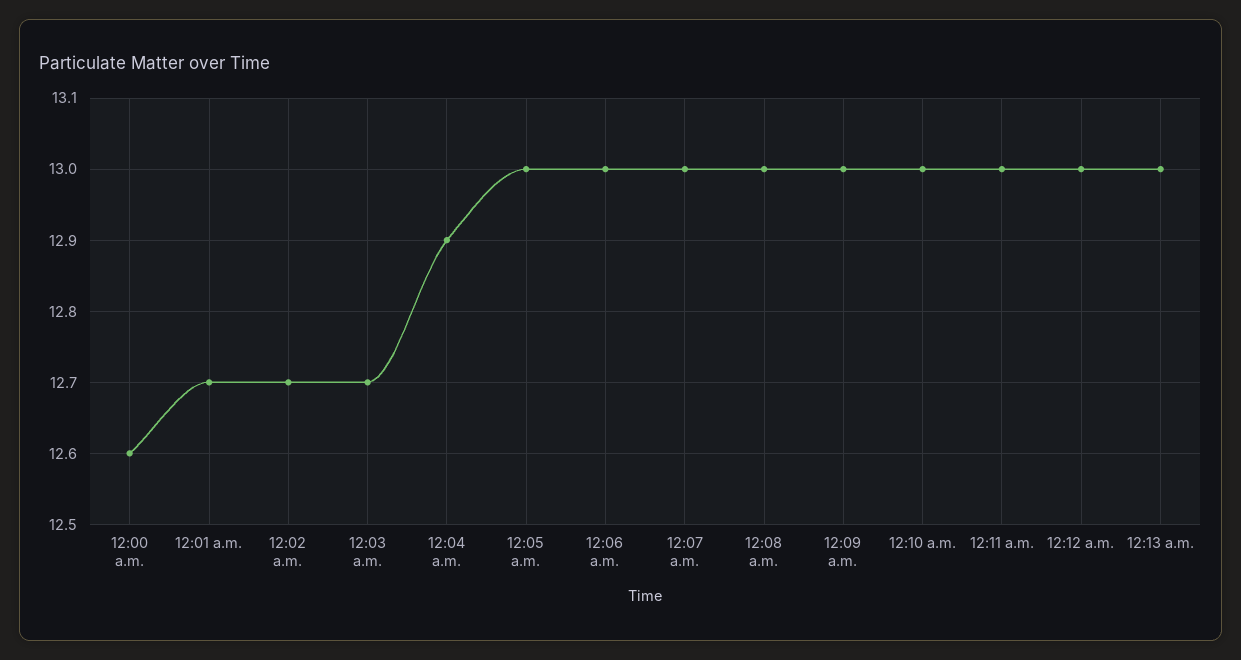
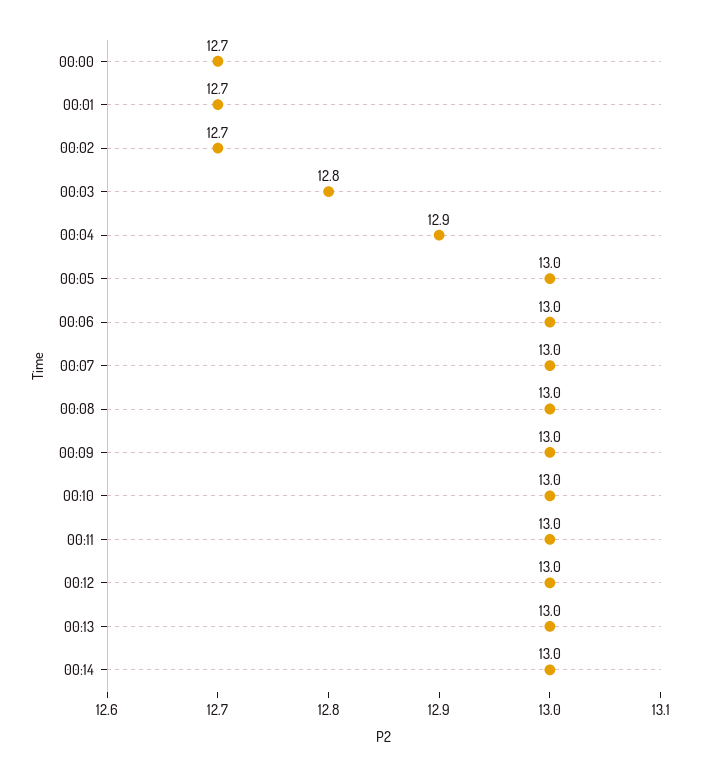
12:00 a.m.: 12.6 -> 12.7
12:03 a.m.: 12.7 -> 12.8
00:14: none -> 13

